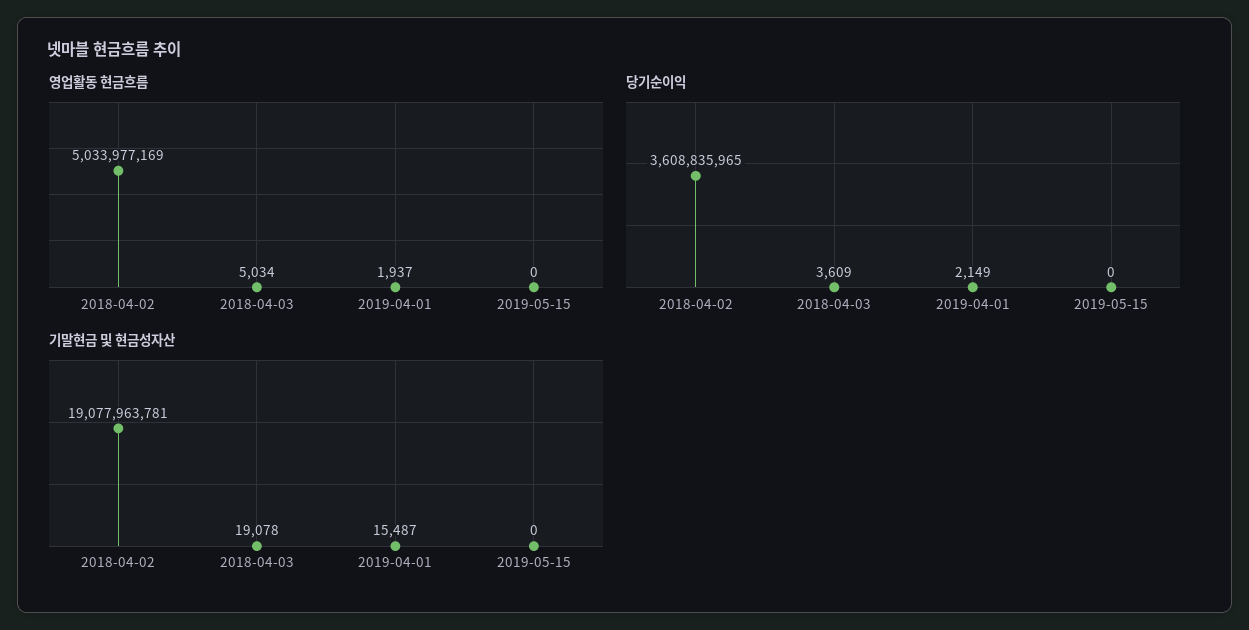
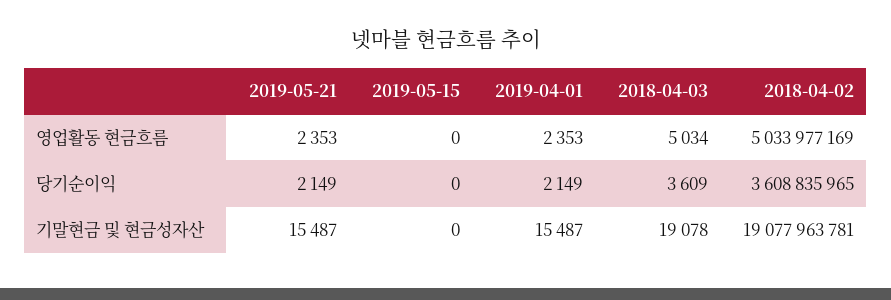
영업활동 현금흐름, 2019-04-01: 1937 -> 2353
영업활동 현금흐름, 2019-05-21: none -> 2353
당기순이익, 2019-05-21: none -> 2149
기말현금 및 현금성자산, 2019-05-21: none -> 15487

